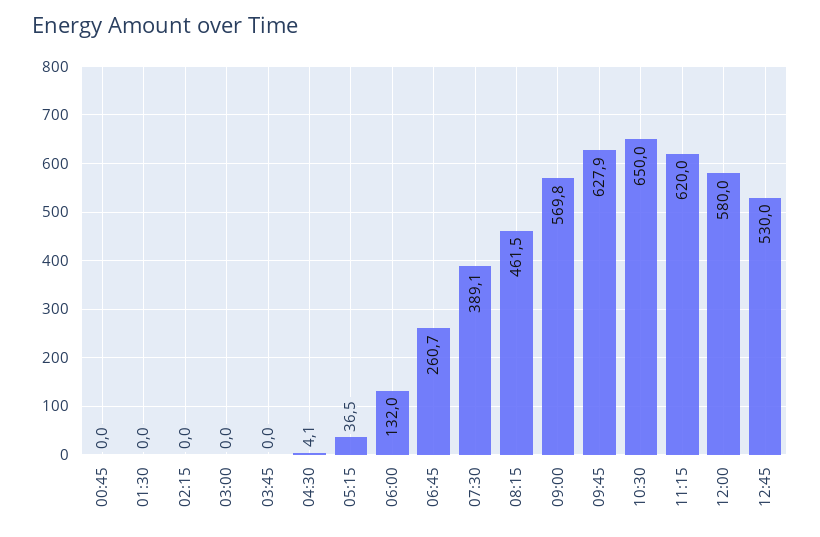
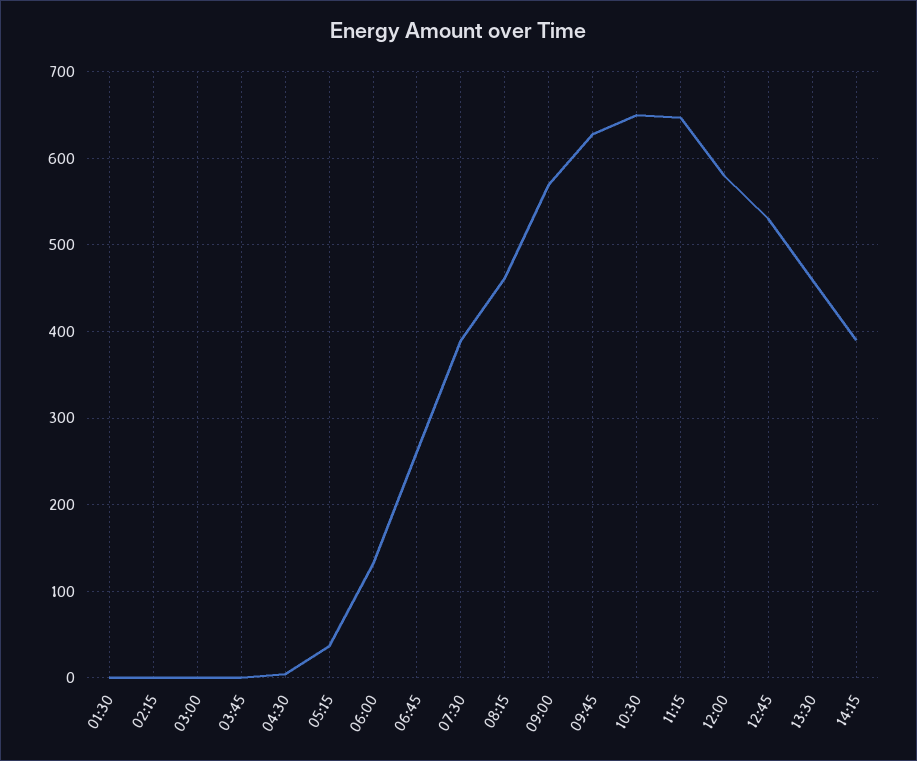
00:45: 0 -> none
11:15: 620 -> 650
13:30: none -> 460
14:15: none -> 390

